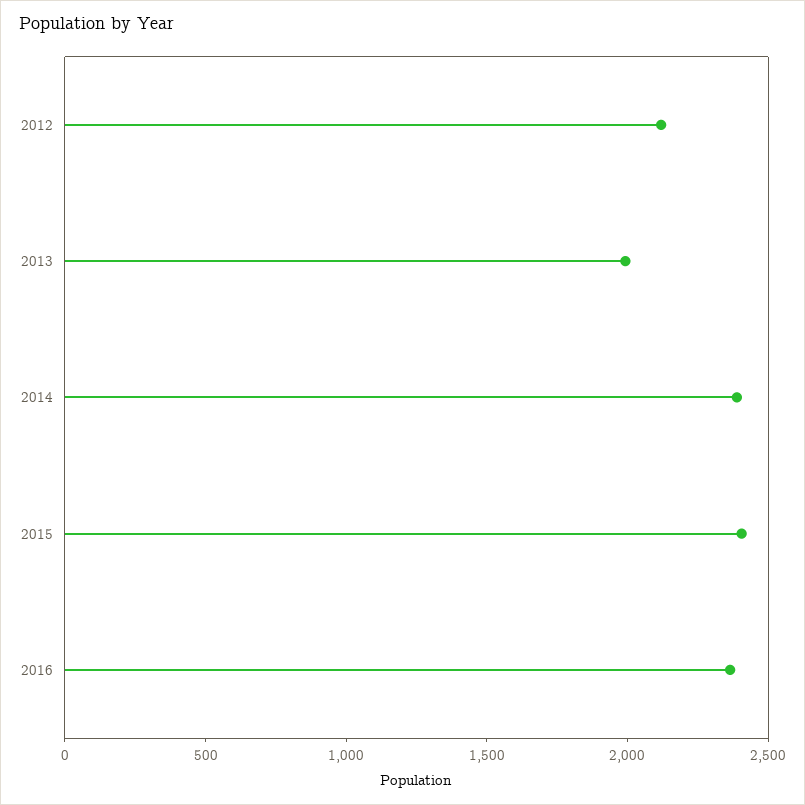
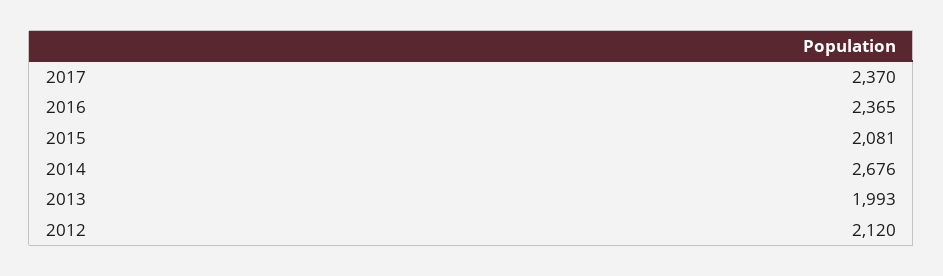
2014: 2400 -> 2676
2015: 2400 -> 2081
2017: none -> 2370

